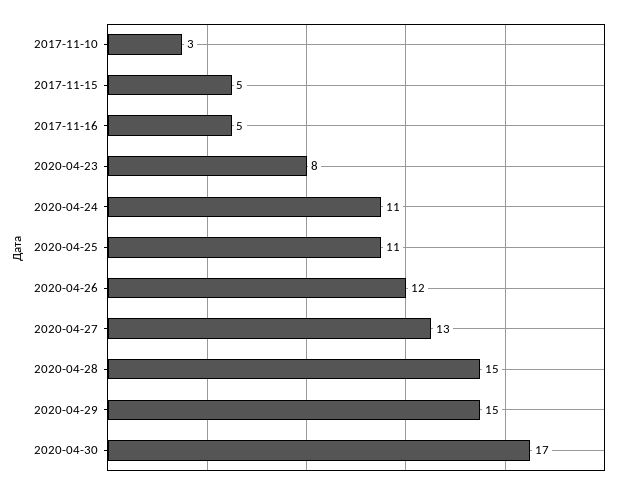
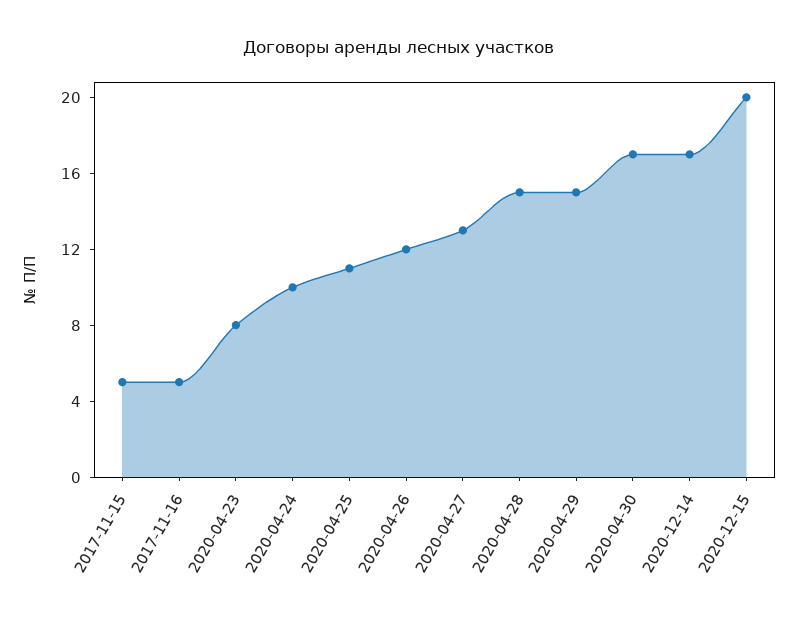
2017-11-10: 3 -> none
2020-04-24: 11 -> 10
2020-12-14: none -> 17
2020-12-15: none -> 20

